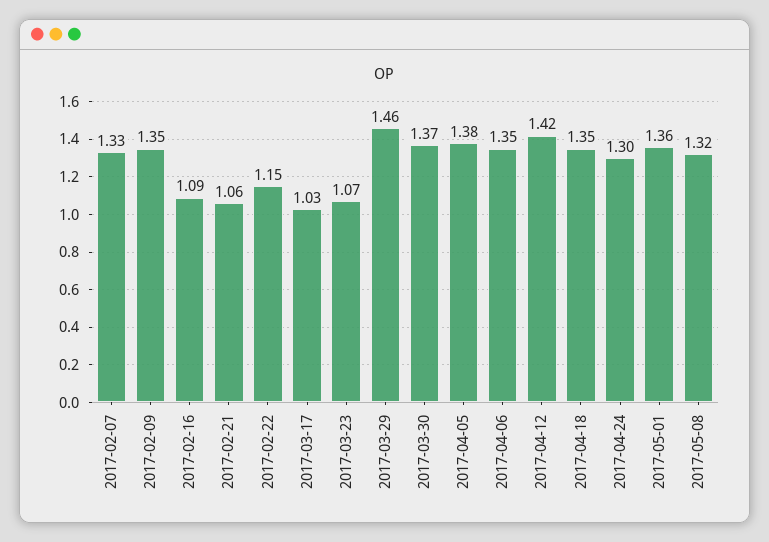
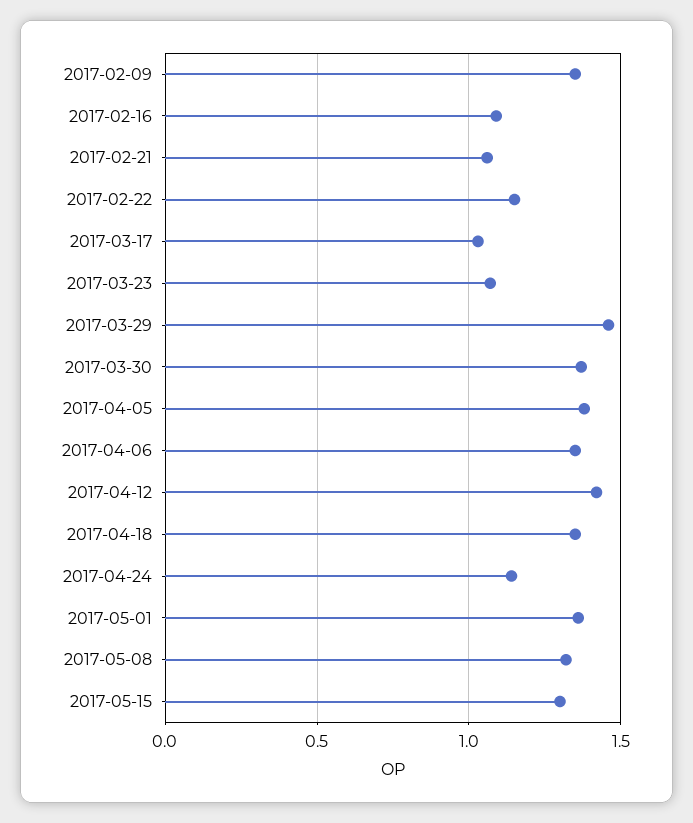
2017-02-07: 1.33 -> none
2017-04-24: 1.3 -> 1.15
2017-05-15: none -> 1.3

